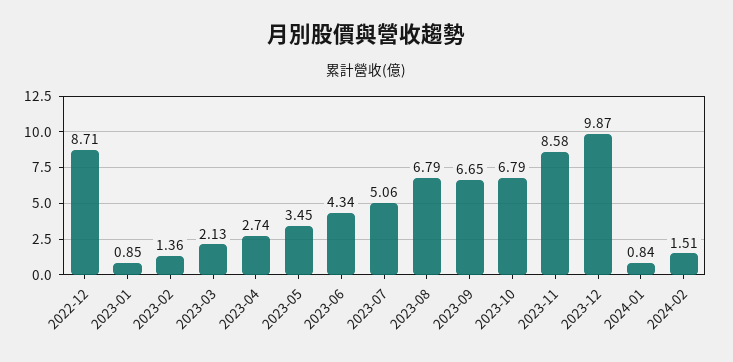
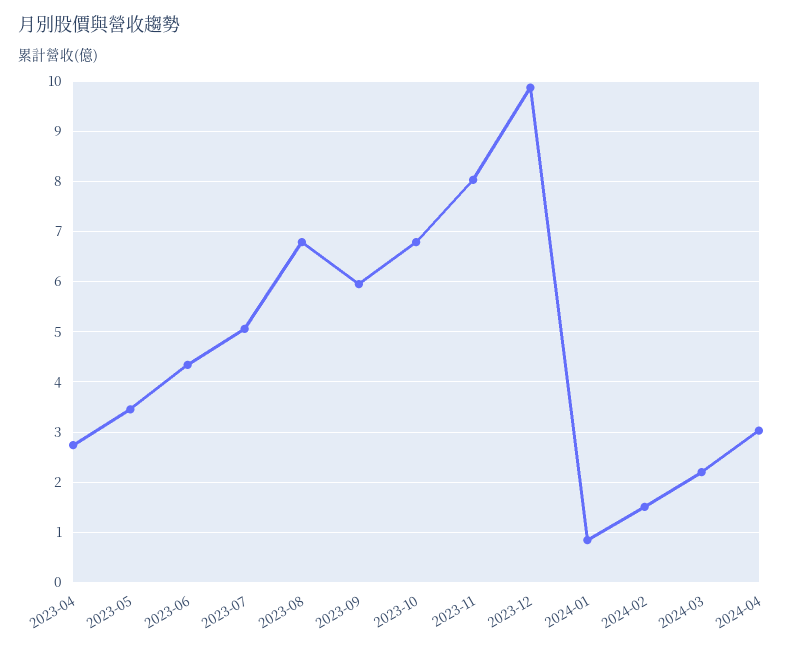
2022-12: 8.71 -> none
2023-01: 0.85 -> none
2023-02: 1.36 -> none
2023-03: 2.13 -> none
2023-09: 6.65 -> 6
2023-11: 8.58 -> 8
2024-03: none -> 2.2
2024-04: none -> 3

